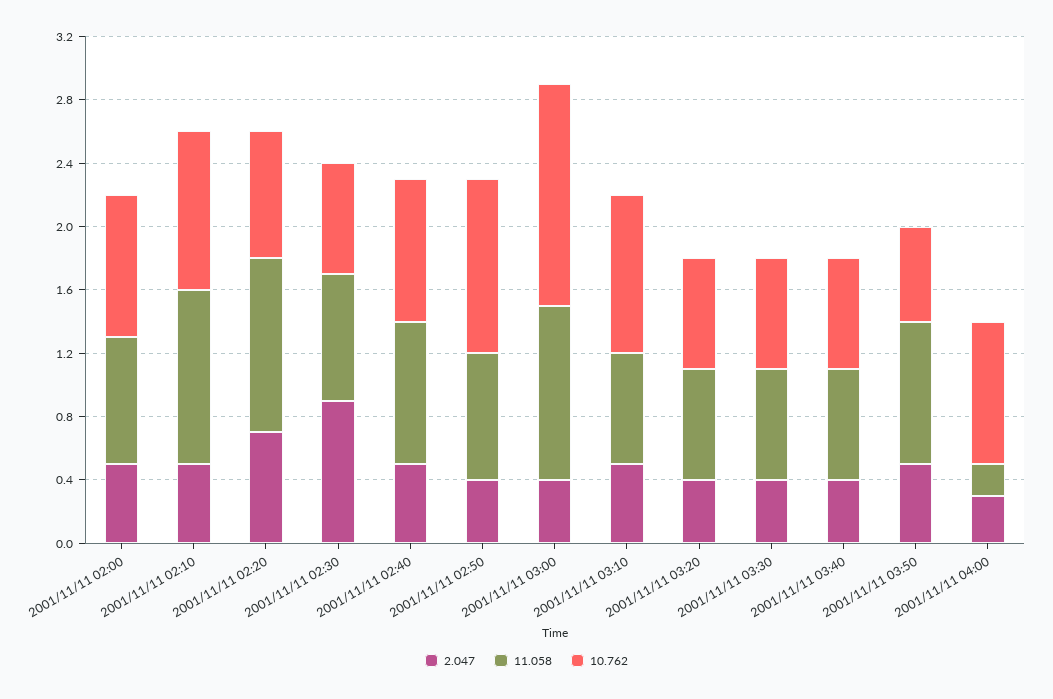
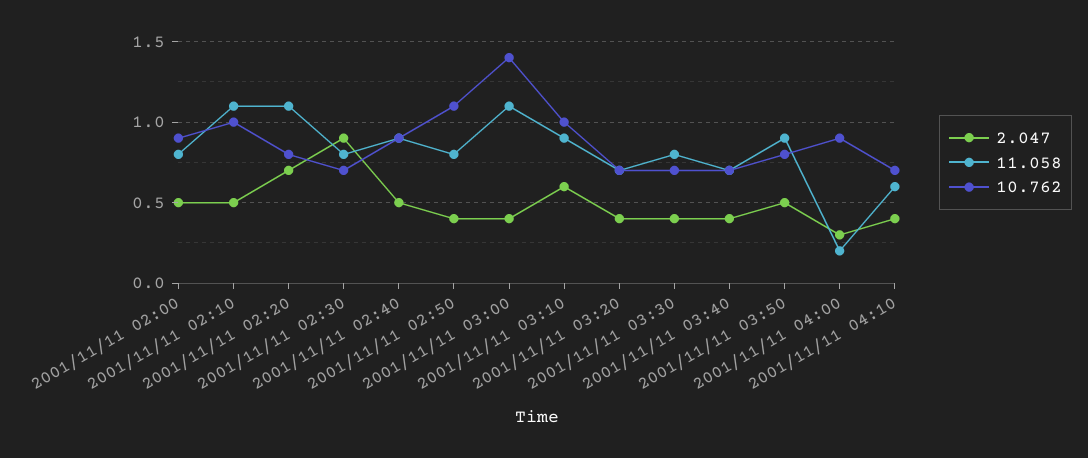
2.047, 2001/11/11 03:10: 0.5 -> 0.6
11.058, 2001/11/11 03:10: 0.7 -> 0.9
11.058, 2001/11/11 03:30: 0.7 -> 0.8
10.762, 2001/11/11 03:50: 0.6 -> 0.8
2.047, 2001/11/11 04:10: none -> 0.4
11.058, 2001/11/11 04:10: none -> 0.6
10.762, 2001/11/11 04:10: none -> 0.7

